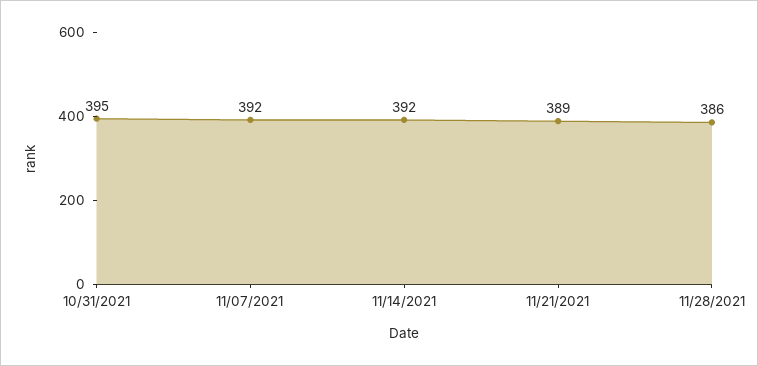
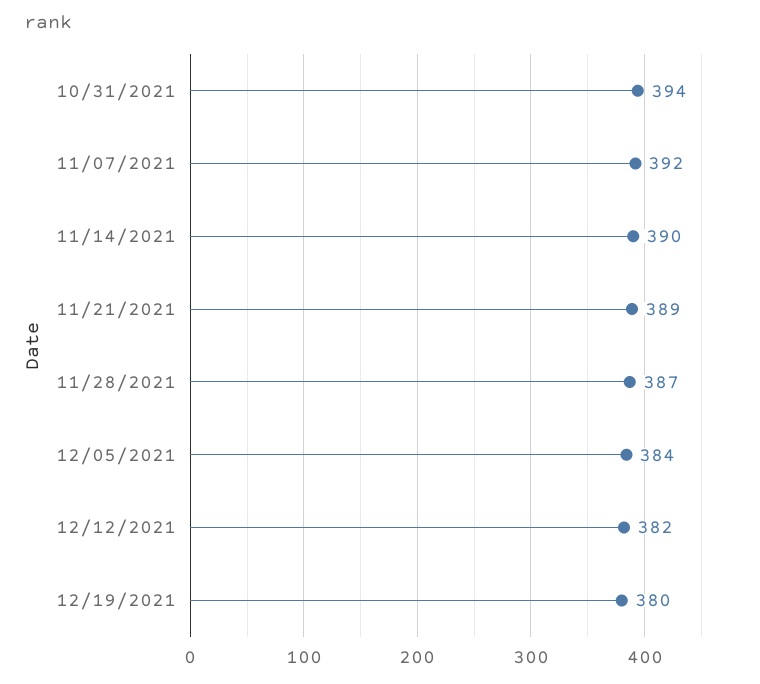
10/31/2021: 395 -> 394
11/14/2021: 392 -> 390
11/28/2021: 386 -> 387
12/05/2021: none -> 384
12/12/2021: none -> 382
12/19/2021: none -> 380

